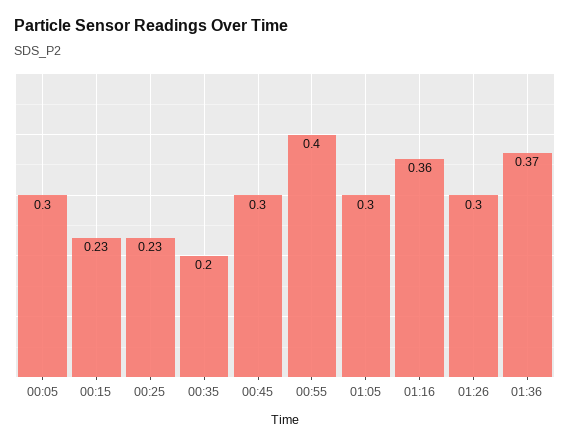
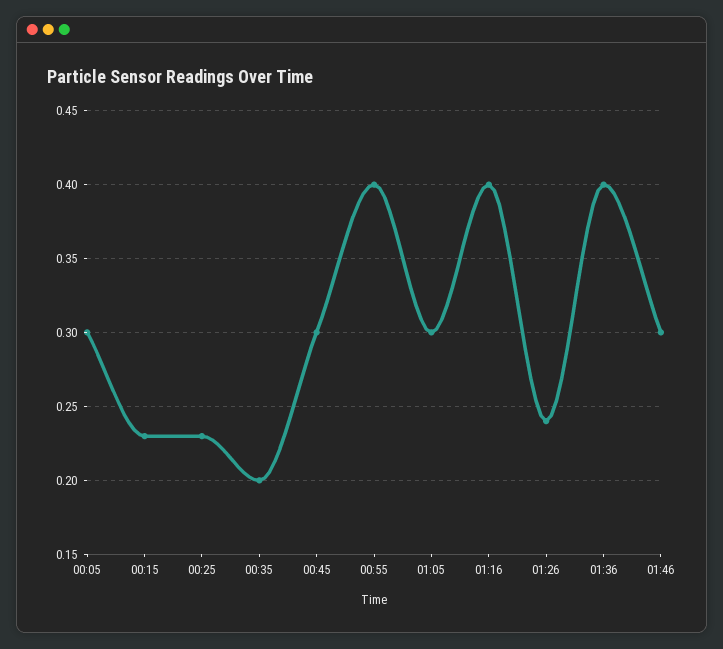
01:16: 0.36 -> 0.4
01:26: 0.3 -> 0.24
01:36: 0.37 -> 0.4
01:46: none -> 0.3

